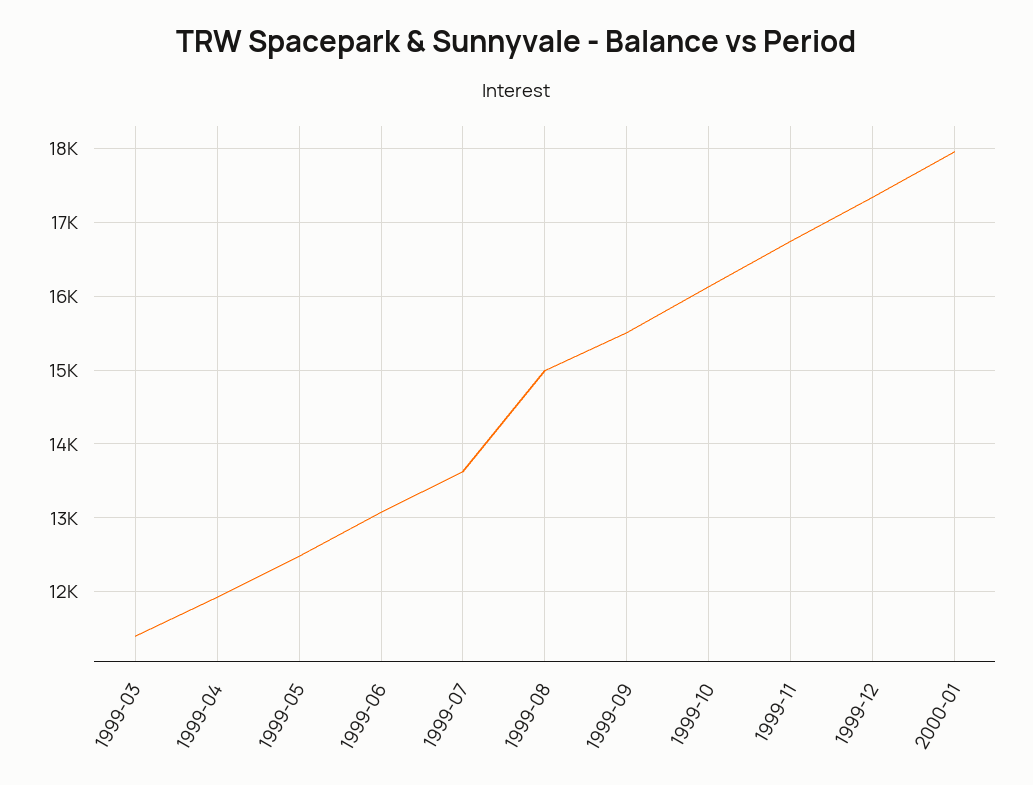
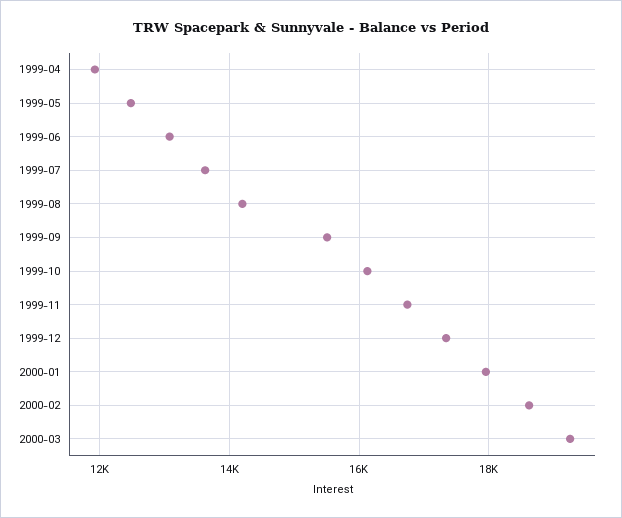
1999-03: 11400 -> none
1999-08: 15000 -> 14200
2000-02: none -> 18600
2000-03: none -> 19200

